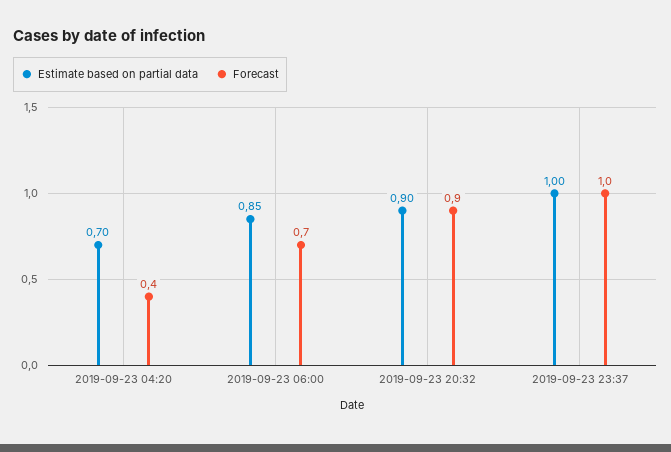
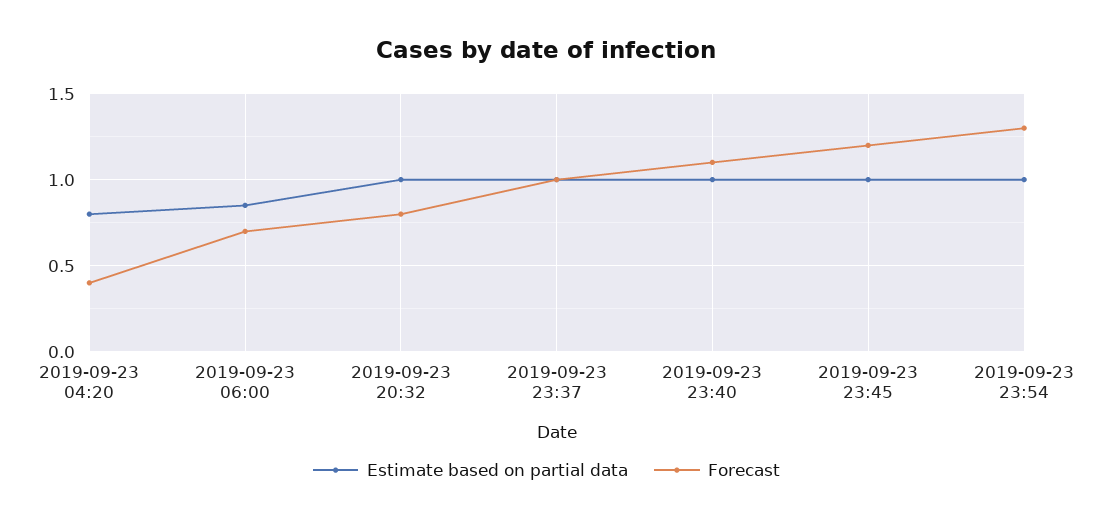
Estimate based on partial data, 2019-09-23 04:20: 0.7 -> 0.8
Estimate based on partial data, 2019-09-23 20:32: 0.9 -> 1
Forecast, 2019-09-23 20:32: 0.9 -> 0.8
Estimate based on partial data, 2019-09-23 23:40: none -> 1
Forecast, 2019-09-23 23:40: none -> 1.1
Estimate based on partial data, 2019-09-23 23:45: none -> 1
Forecast, 2019-09-23 23:45: none -> 1.2
Estimate based on partial data, 2019-09-23 23:54: none -> 1
Forecast, 2019-09-23 23:54: none -> 1.3

